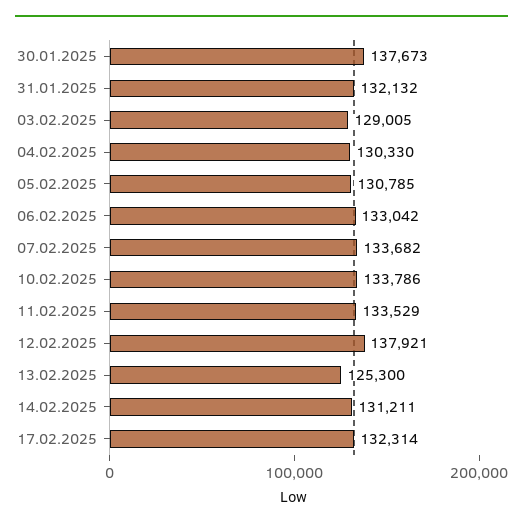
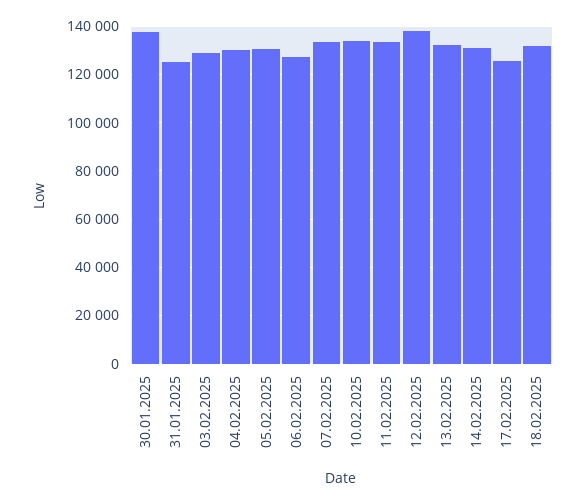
31.01.2025: 132132 -> 125000
06.02.2025: 133042 -> 127500
13.02.2025: 125300 -> 132500
17.02.2025: 132314 -> 125000
18.02.2025: none -> 132500

